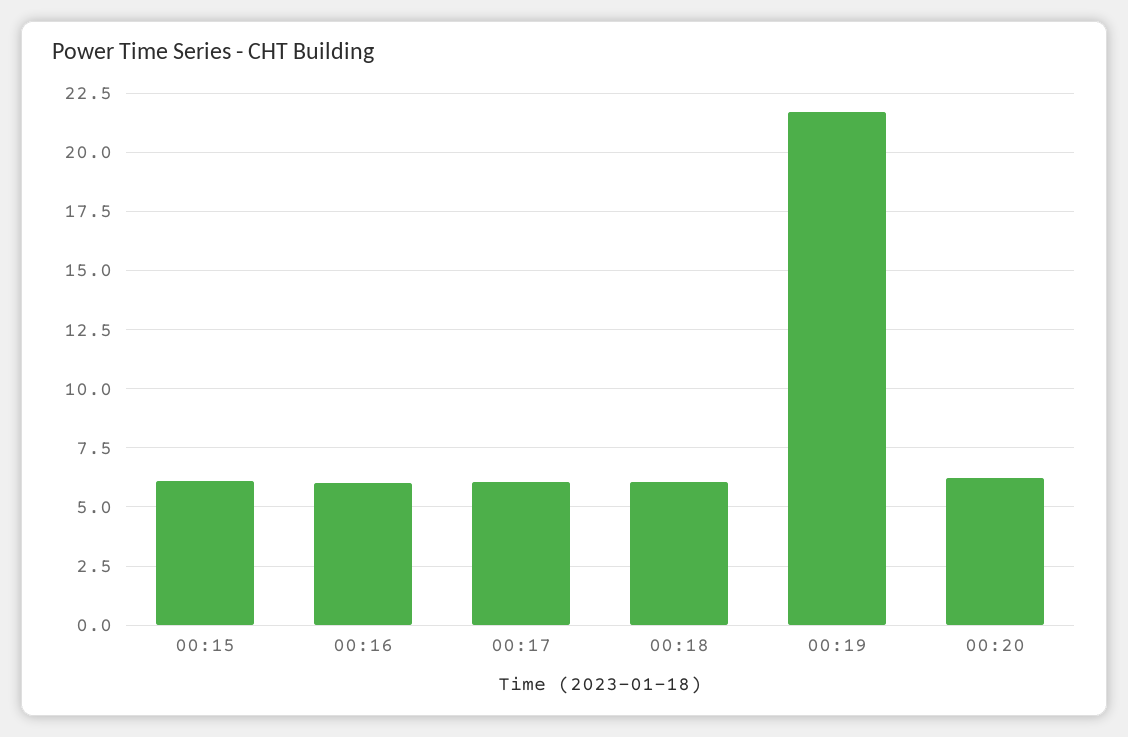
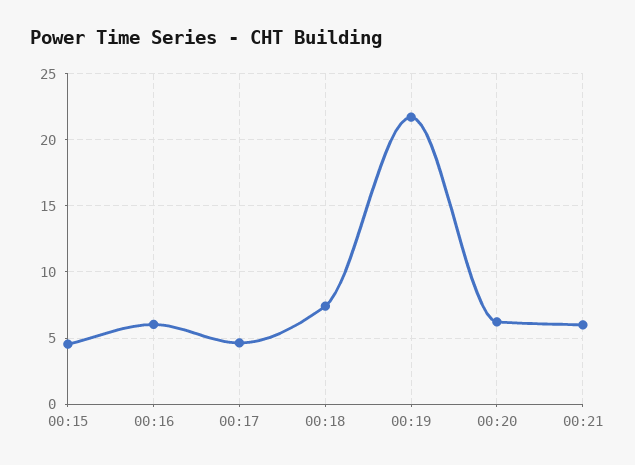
00:15: 6 -> 4.5
00:17: 6 -> 4.5
00:18: 6 -> 7.5
00:21: none -> 6

